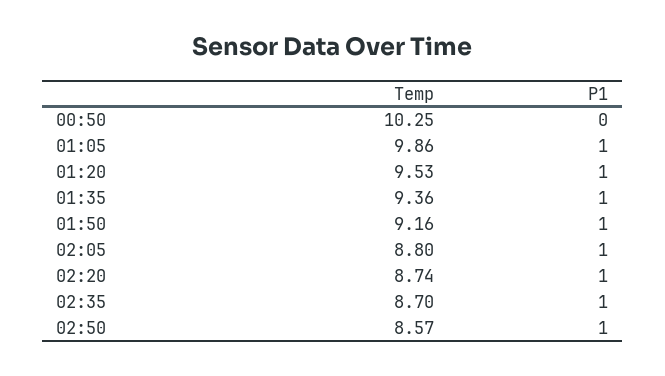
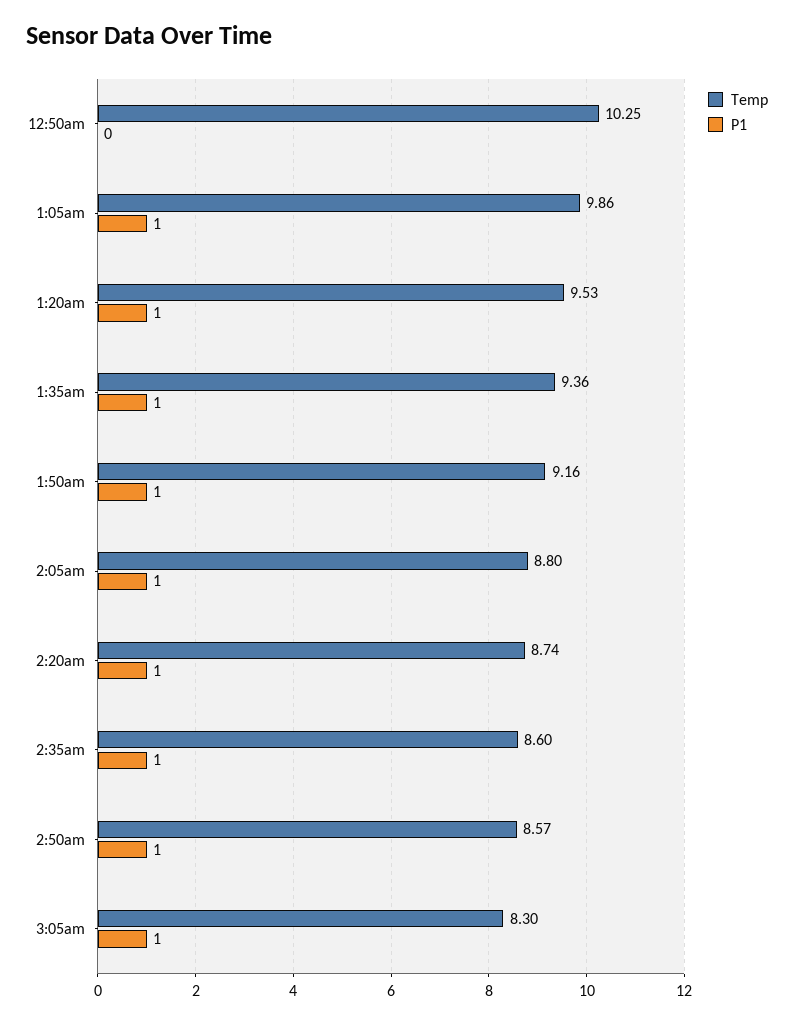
Temp, 02:35: 8.7 -> 8.6
Temp, 3:05am: none -> 8.3
P1, 3:05am: none -> 1

